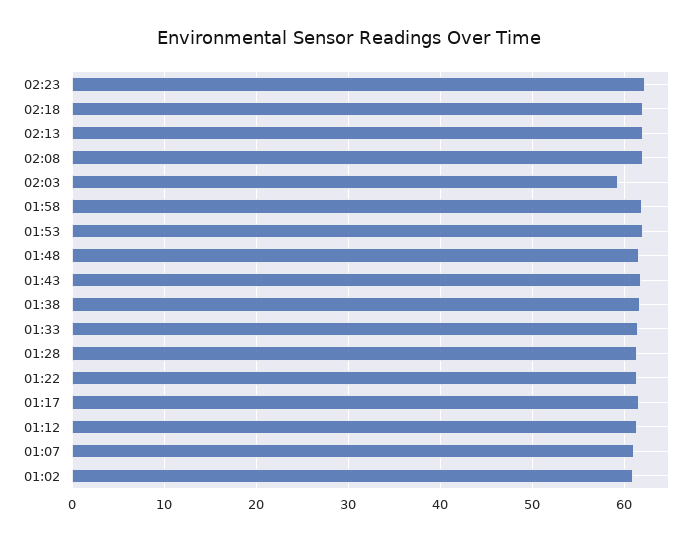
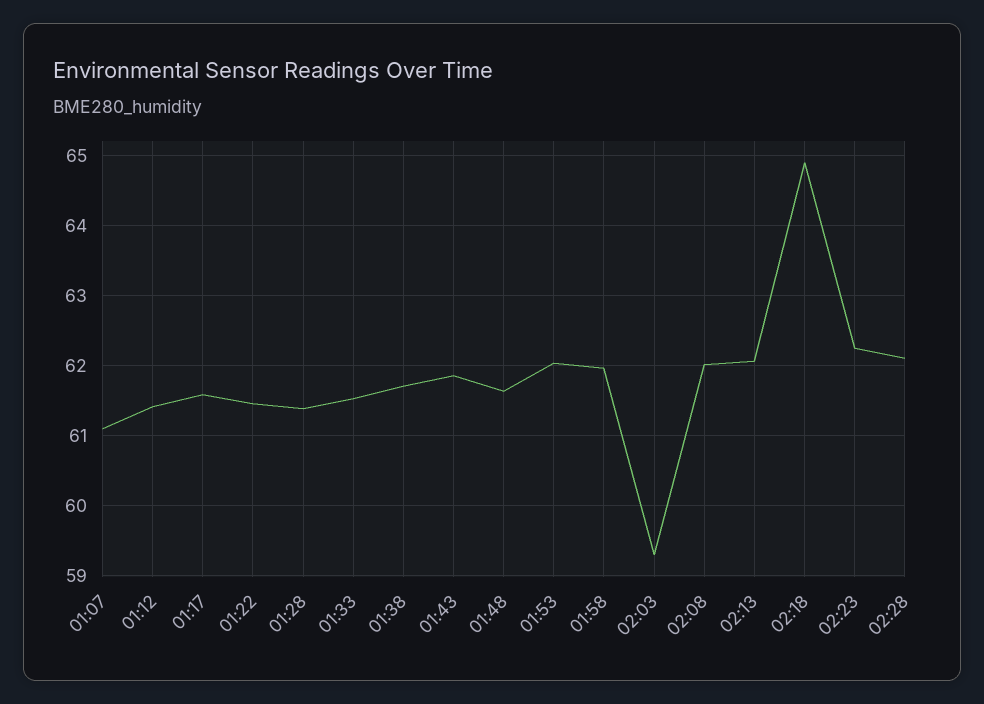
02:18: 62 -> 64.9
01:02: 61 -> none
02:28: none -> 62.1

